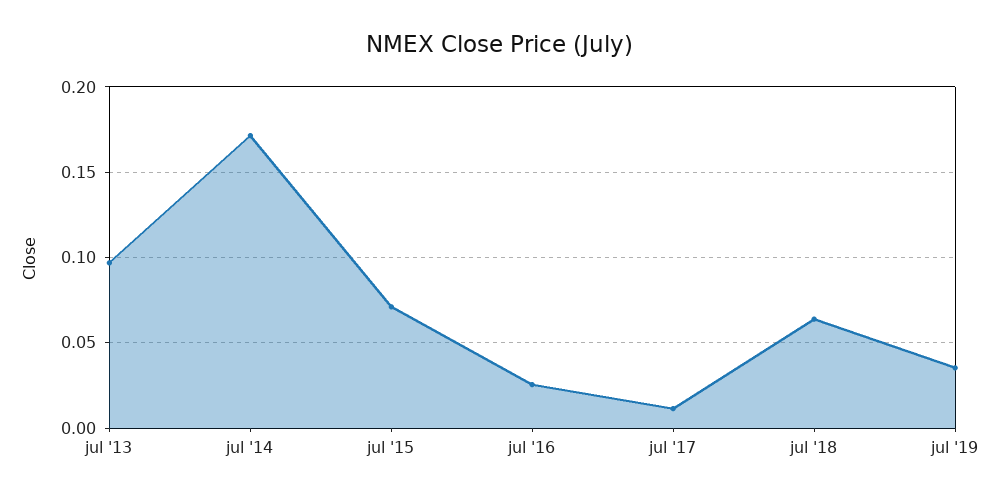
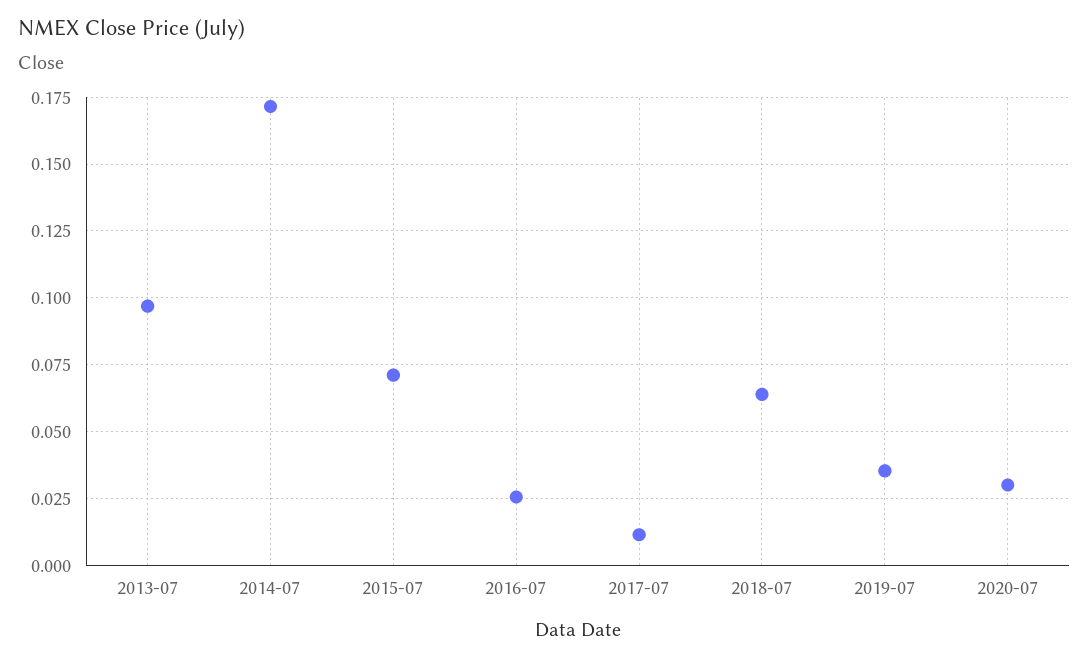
2020-07: none -> 0.03

